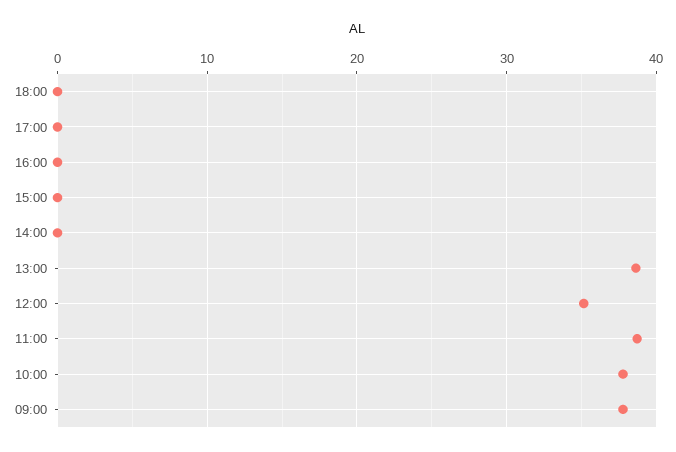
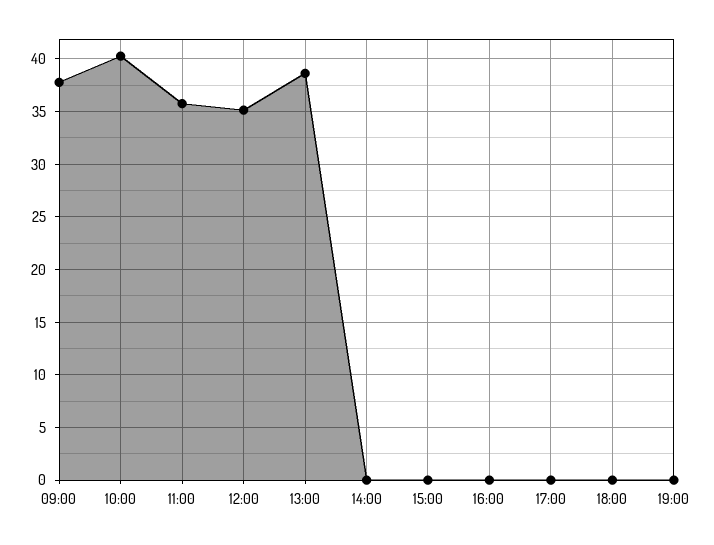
11:00: 39 -> 36
10:00: 38 -> 40
19:00: none -> 0

